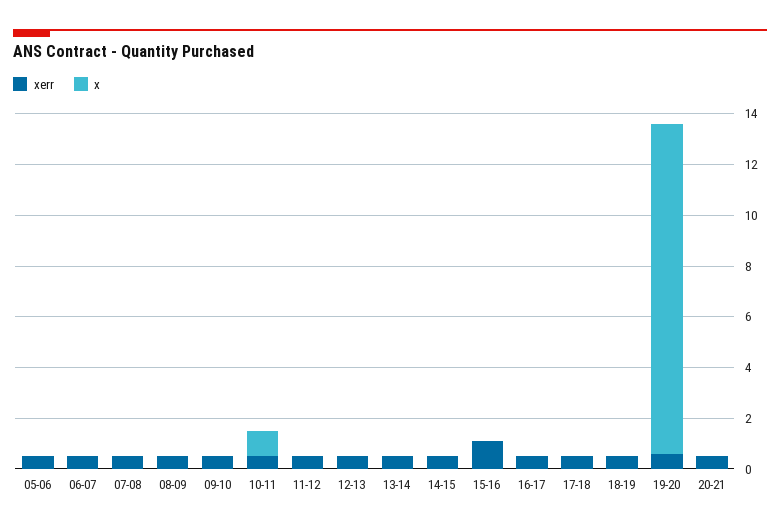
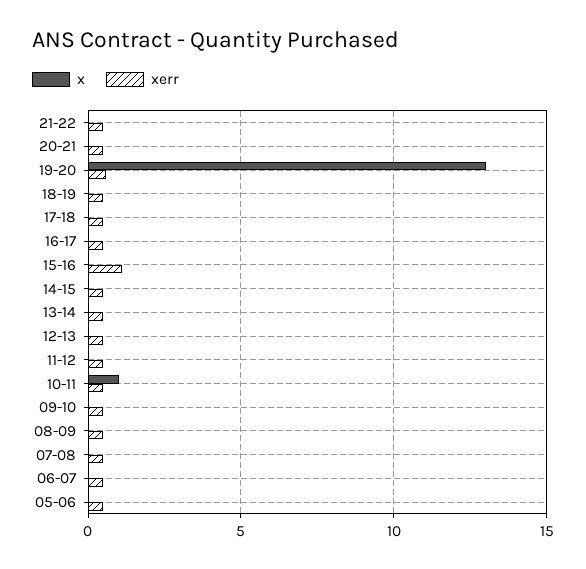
x, 21-22: none -> 0
xerr, 21-22: none -> 0.5

